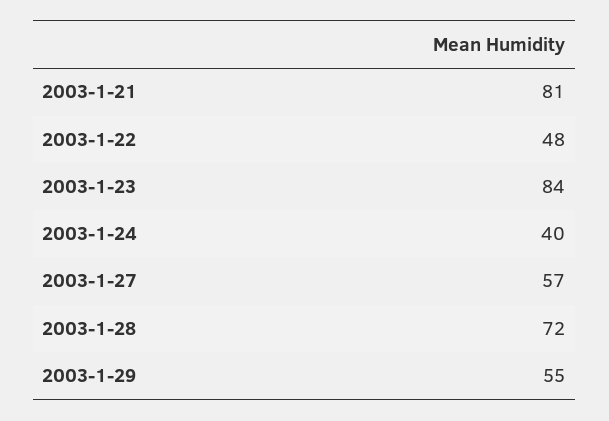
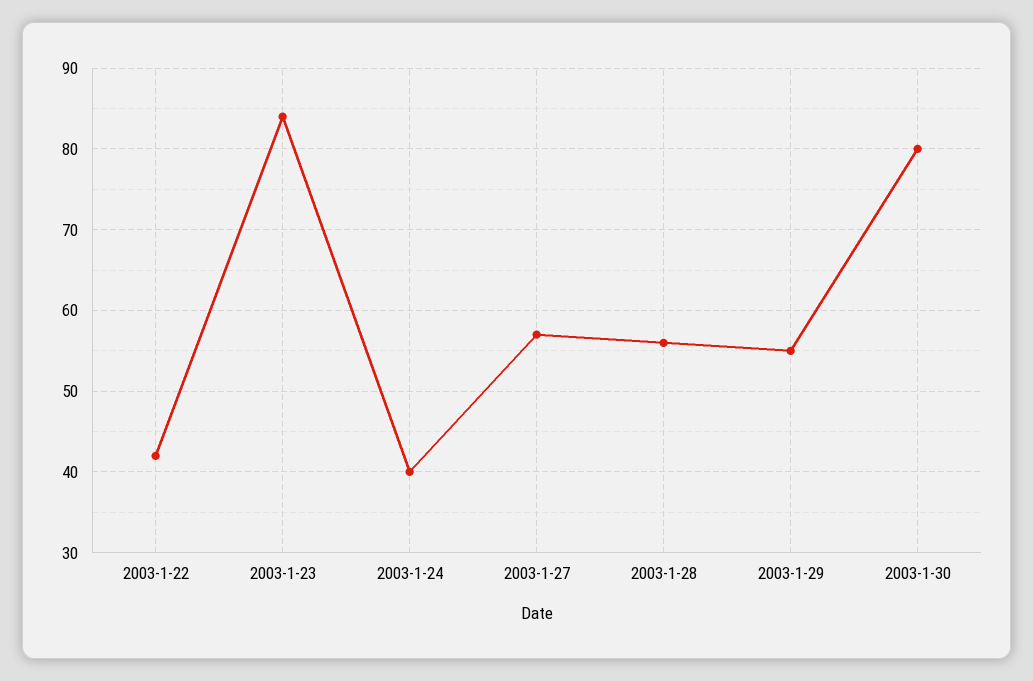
2003-1-21: 81 -> none
2003-1-22: 48 -> 42
2003-1-28: 72 -> 56
2003-1-30: none -> 80

